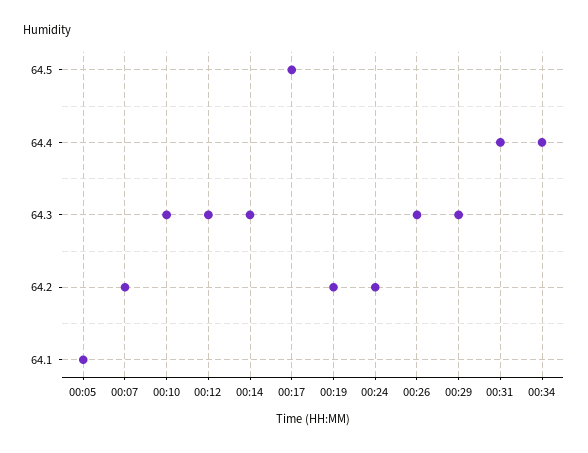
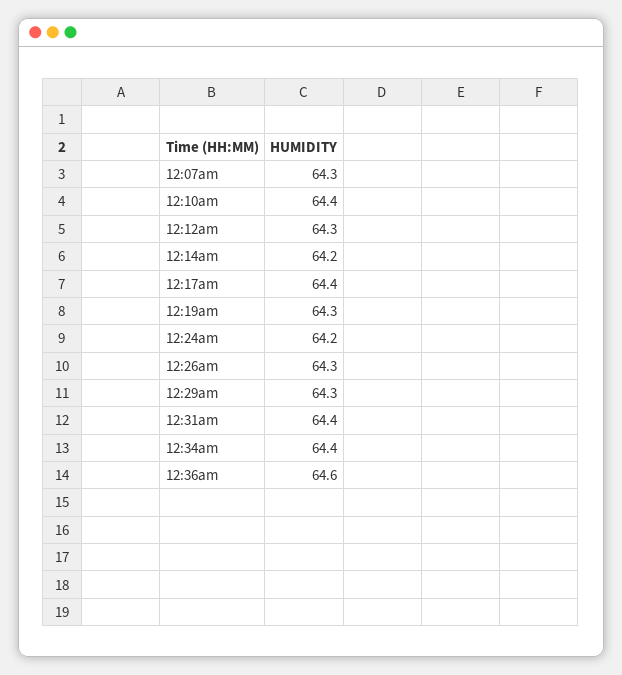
00:05: 64.1 -> none
00:07: 64.2 -> 64.3
00:10: 64.3 -> 64.4
00:14: 64.3 -> 64.2
00:17: 64.5 -> 64.4
00:19: 64.2 -> 64.3
12:36am: none -> 64.6

